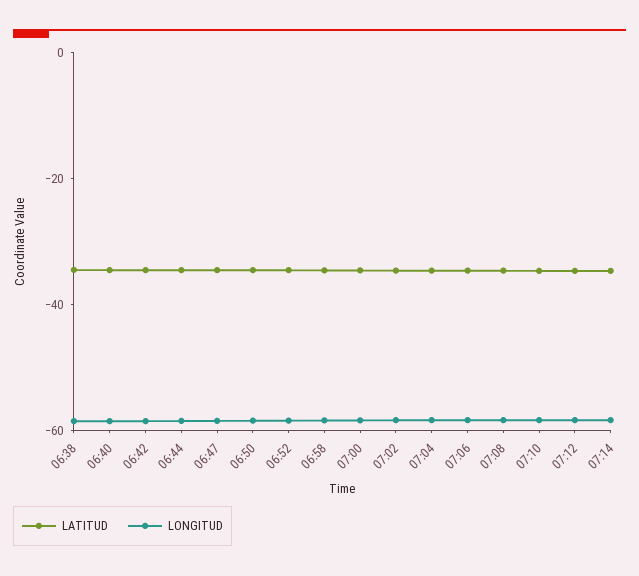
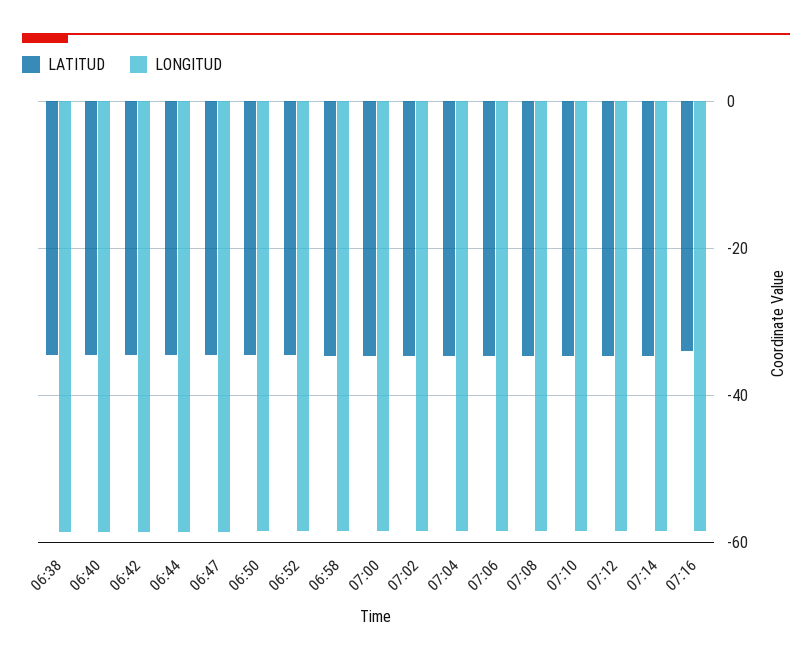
LATITUD, 07:16: none -> -34
LONGITUD, 07:16: none -> -58

